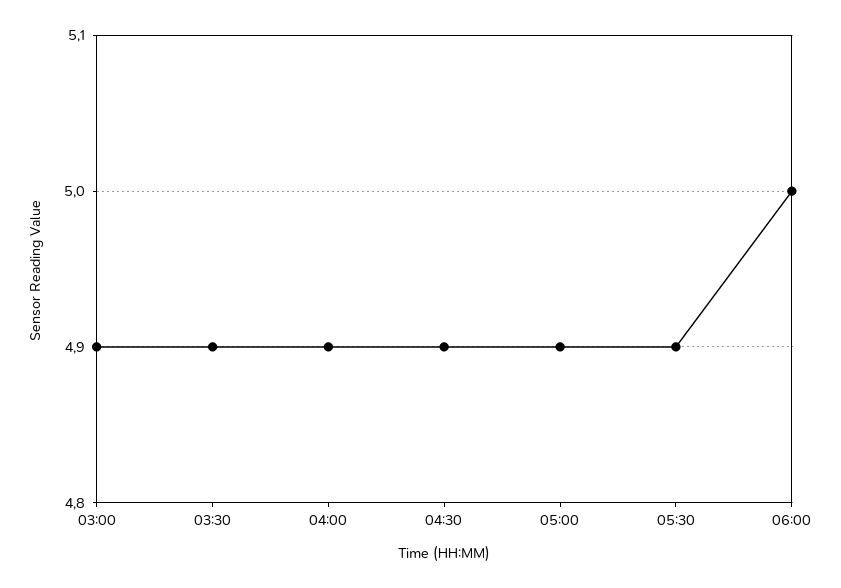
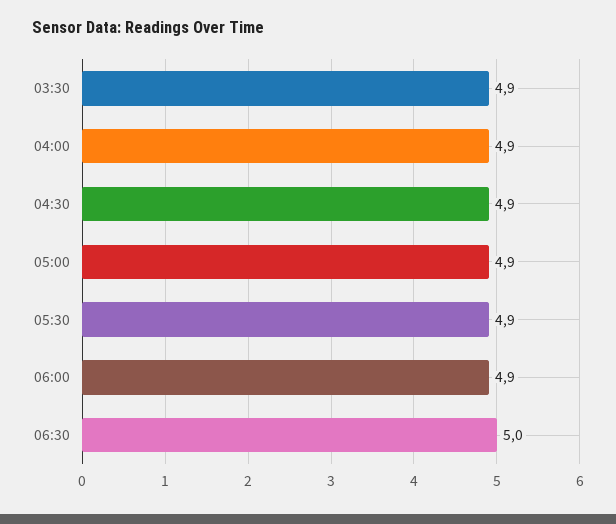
03:00: 4.9 -> none
06:00: 5 -> 4.9
06:30: none -> 5

